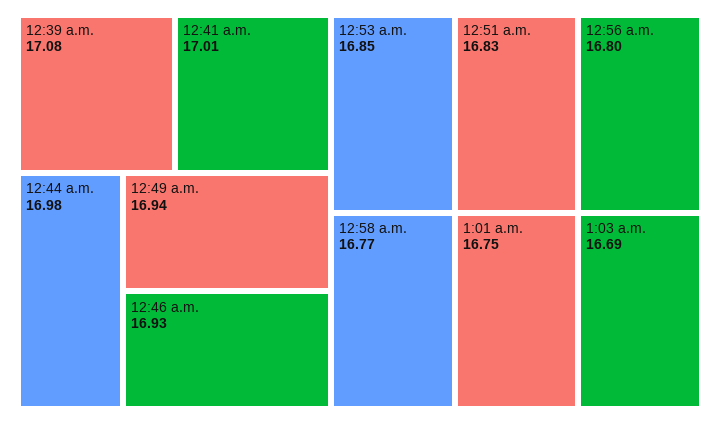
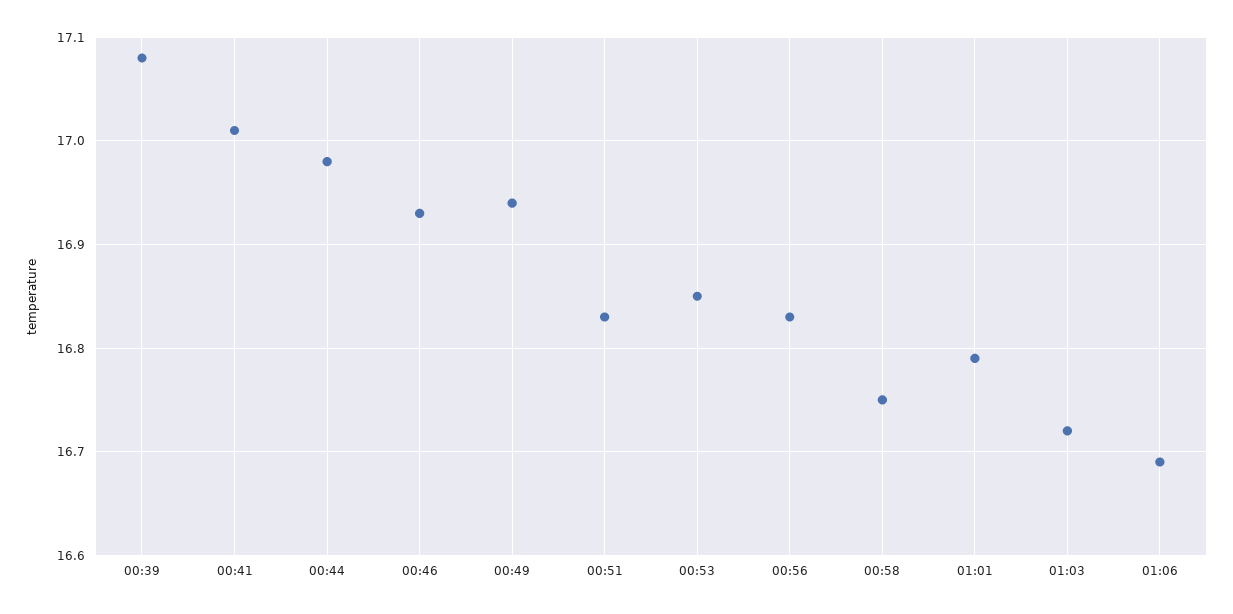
12:56 a.m.: 16.8 -> 16.83
12:58 a.m.: 16.77 -> 16.75
1:01 a.m.: 16.75 -> 16.79
1:03 a.m.: 16.69 -> 16.72
01:06: none -> 16.69

